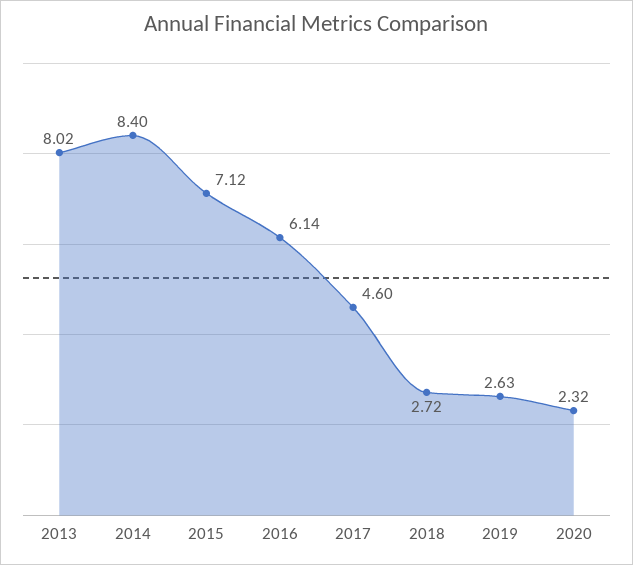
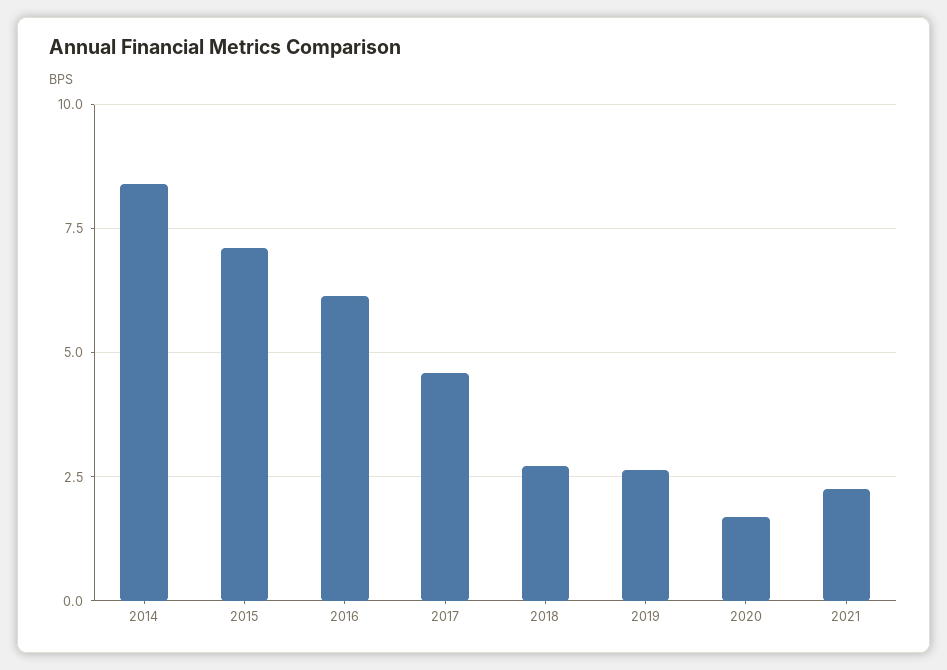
2013: 8.02 -> none
2020: 2.32 -> 1.75
2021: none -> 2.25

